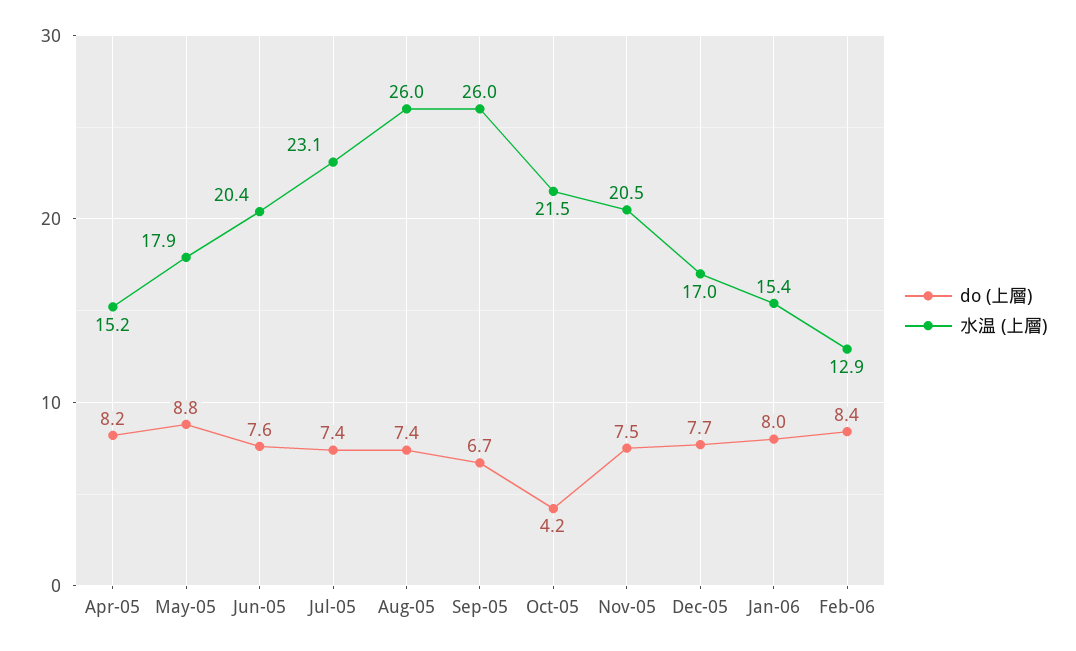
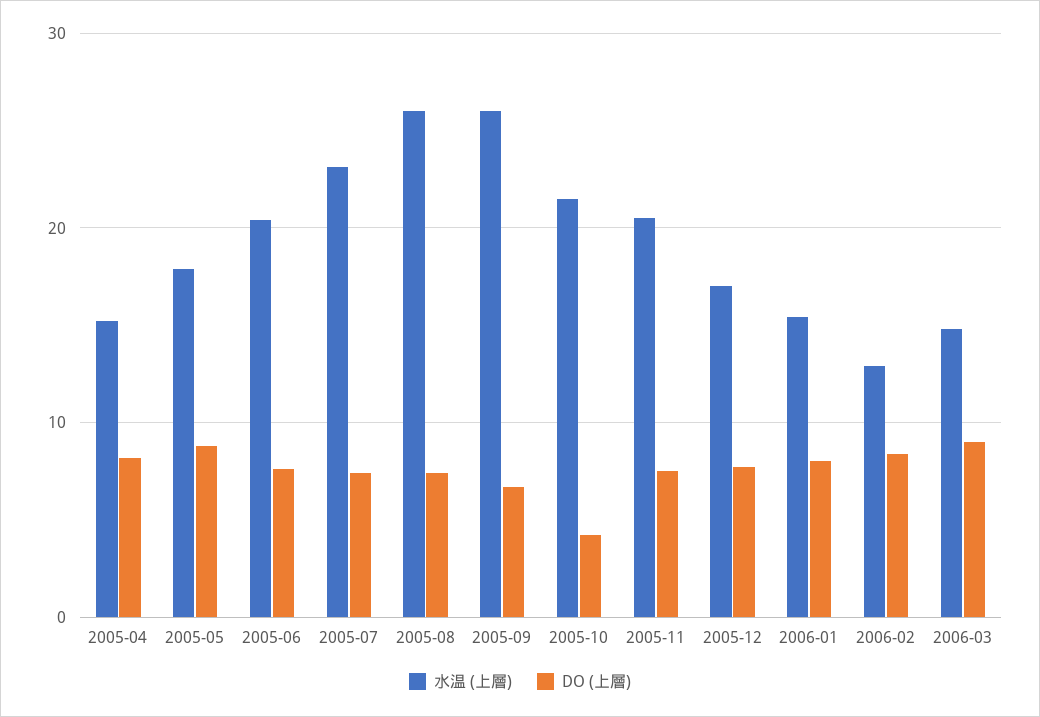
水温 (上層), 2006-03: none -> 15
do (上層), 2006-03: none -> 9

